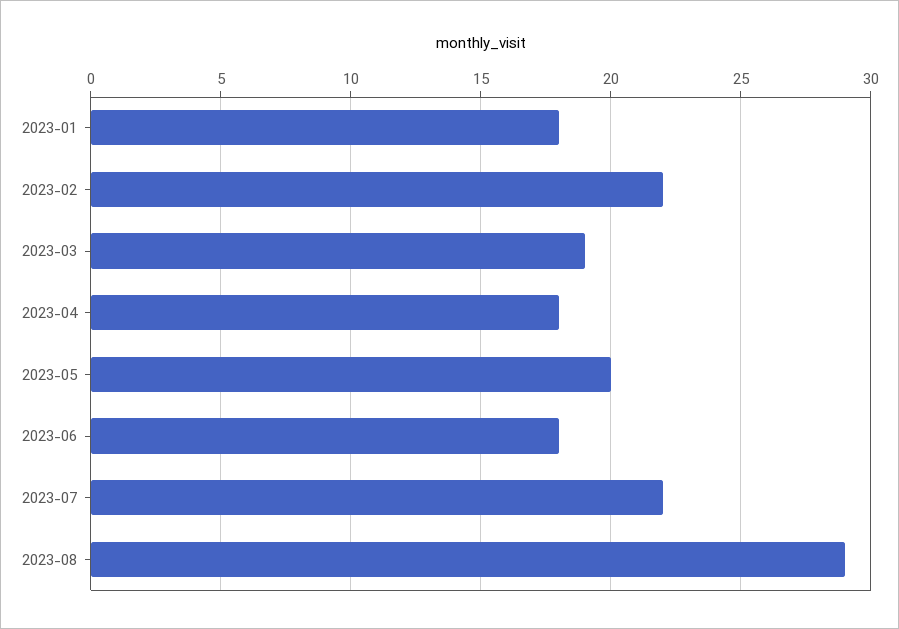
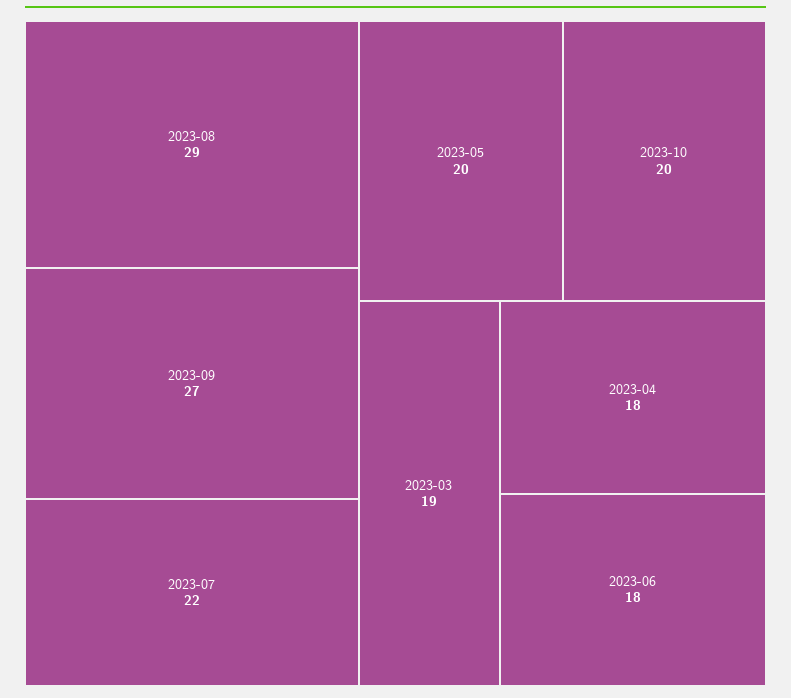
2023-01: 18 -> none
2023-02: 22 -> none
2023-09: none -> 27
2023-10: none -> 20

